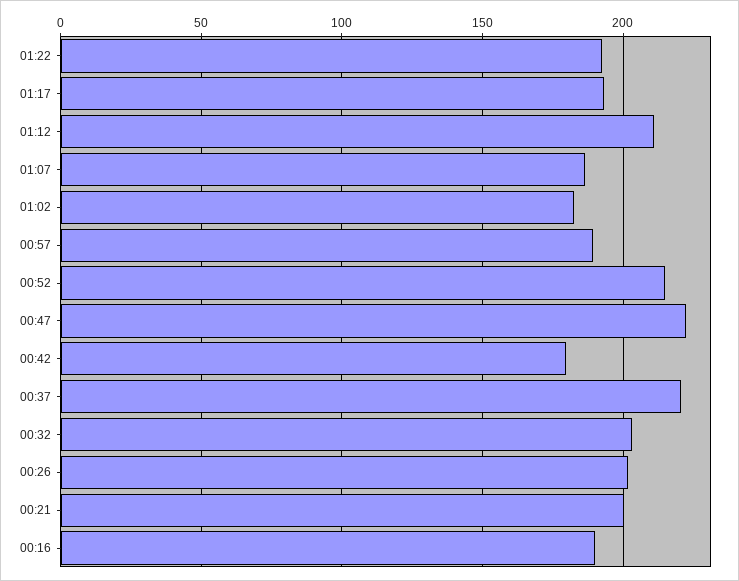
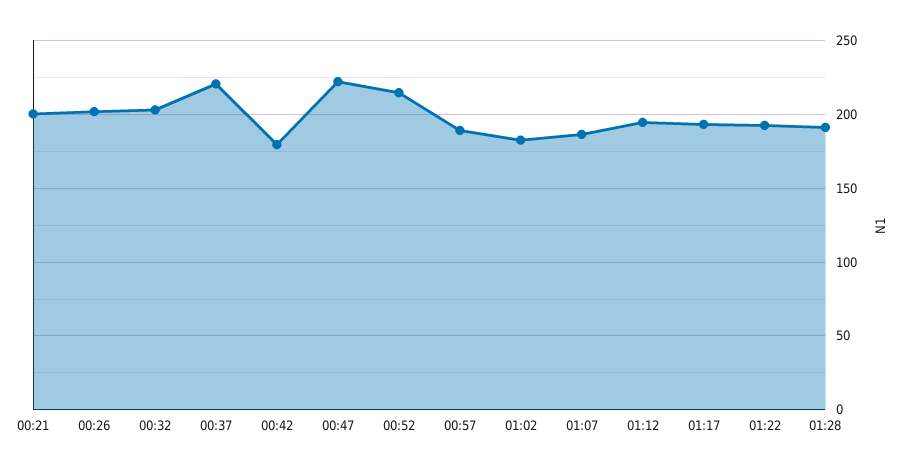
01:12: 210 -> 195
00:16: 190 -> none
01:28: none -> 190

